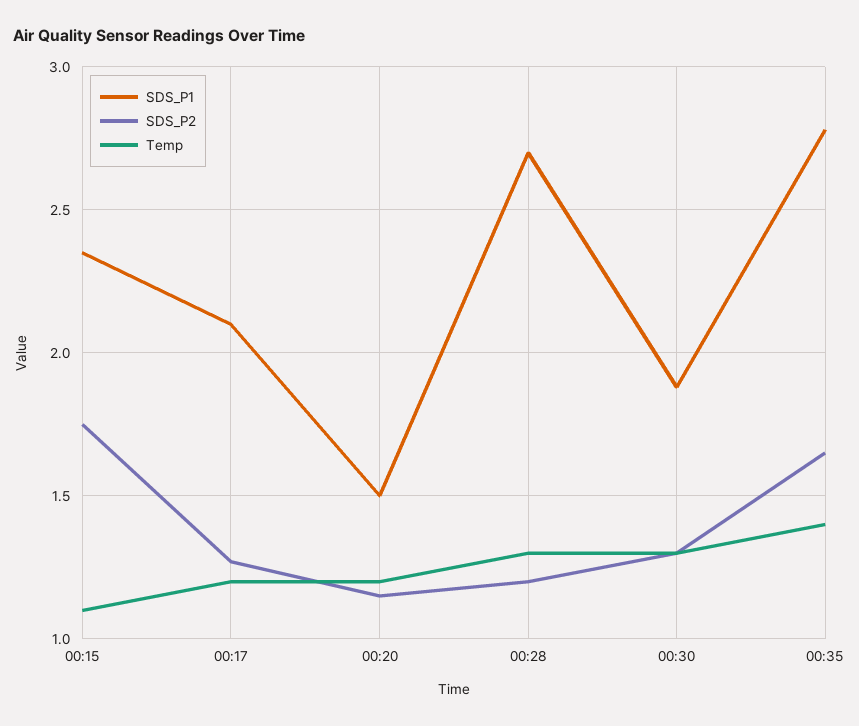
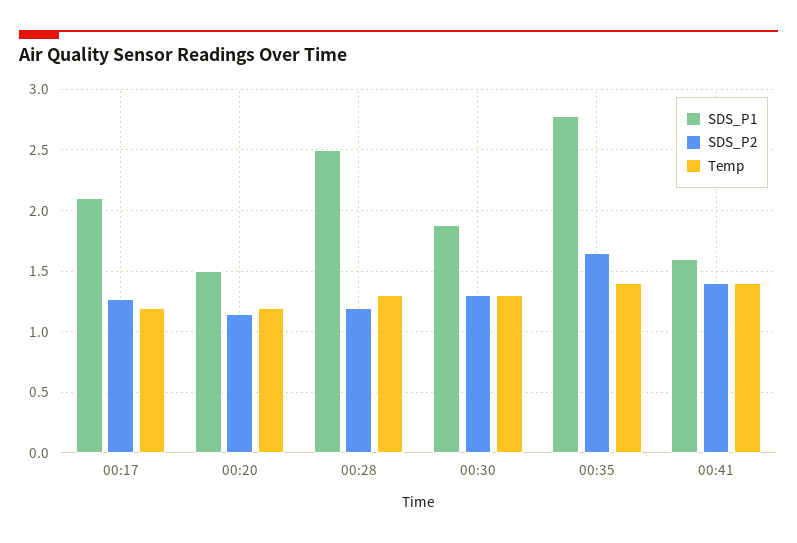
SDS_P1, 00:15: 2.35 -> none
SDS_P2, 00:15: 1.75 -> none
Temp, 00:15: 1.1 -> none
SDS_P1, 00:28: 2.7 -> 2.5
SDS_P1, 00:41: none -> 1.6
SDS_P2, 00:41: none -> 1.4
Temp, 00:41: none -> 1.4

